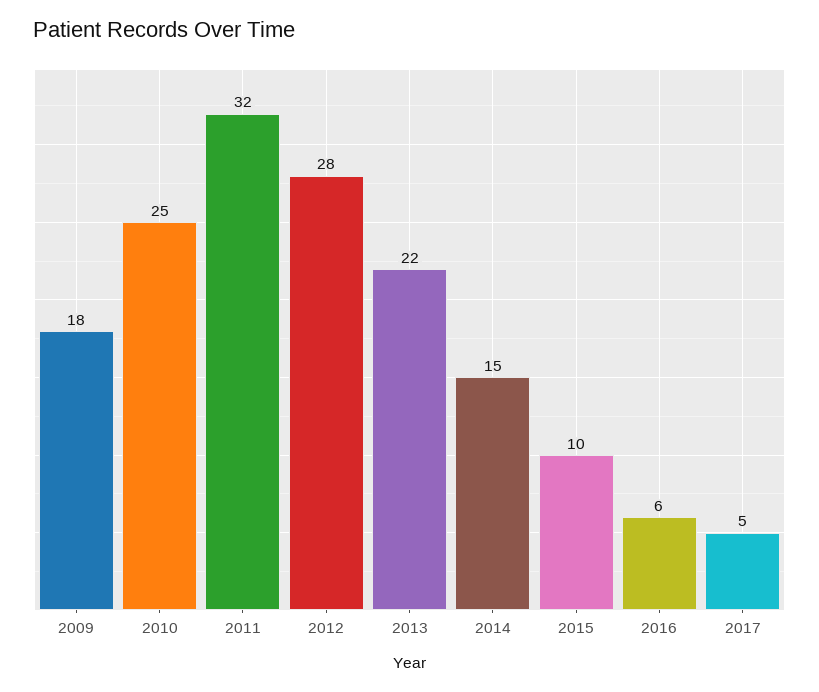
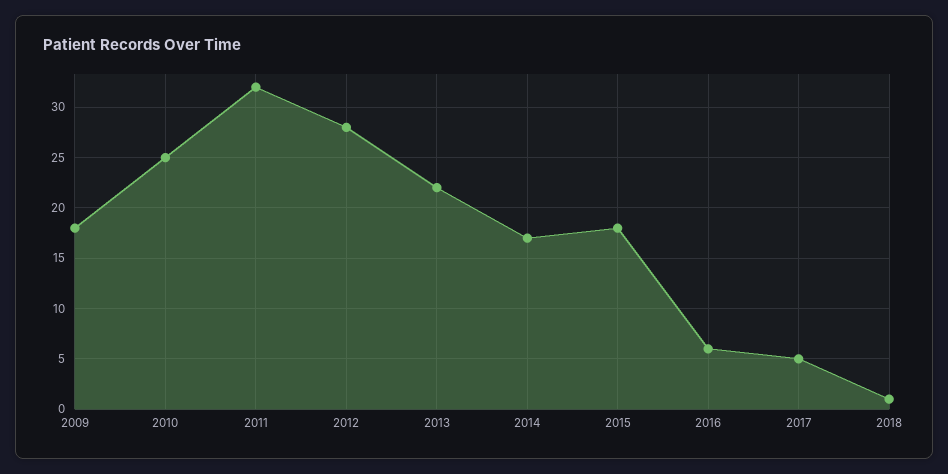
2014: 15 -> 17
2015: 10 -> 18
2018: none -> 1

